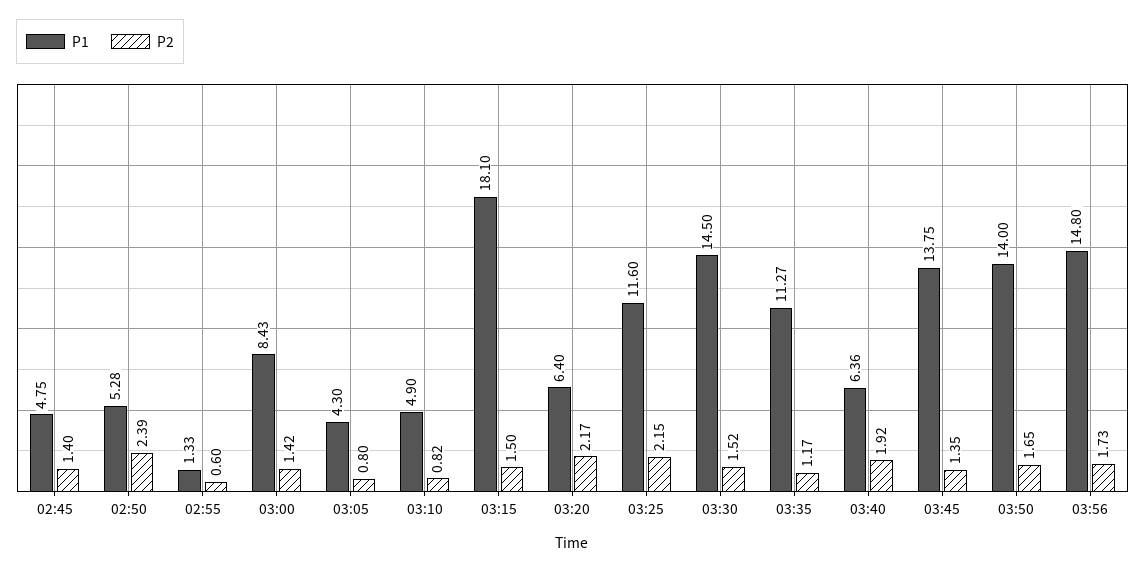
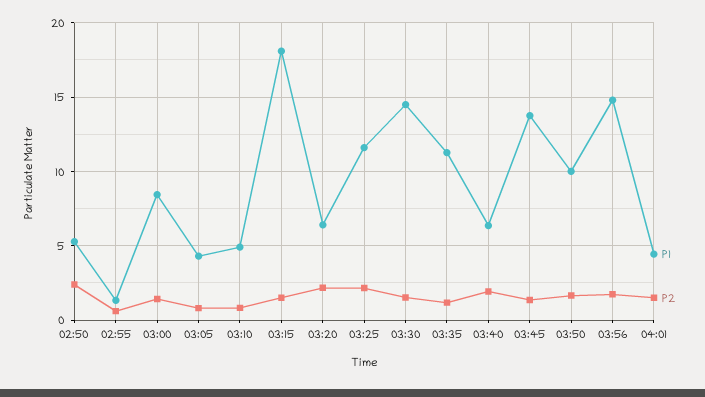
P1, 02:45: 4.75 -> none
P2, 02:45: 1.4 -> none
P1, 03:50: 14 -> 10
P1, 04:01: none -> 4.5
P2, 04:01: none -> 1.5

